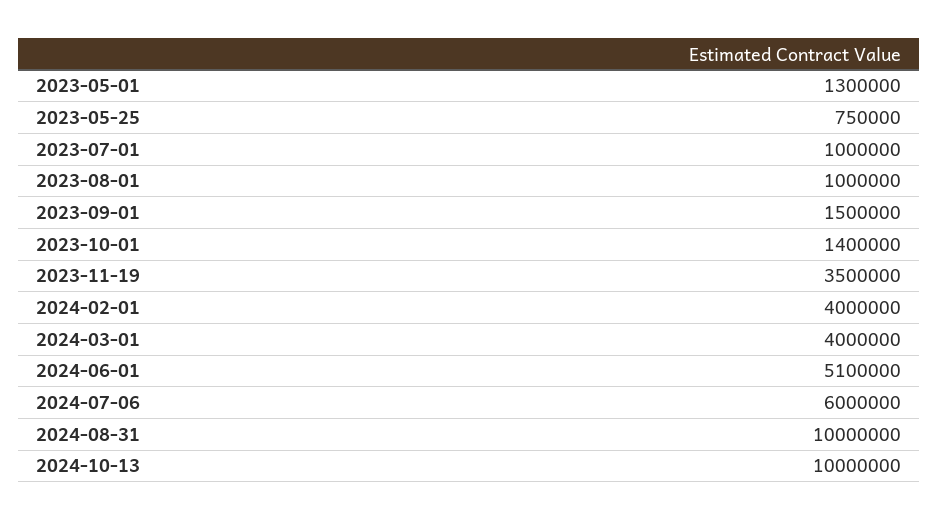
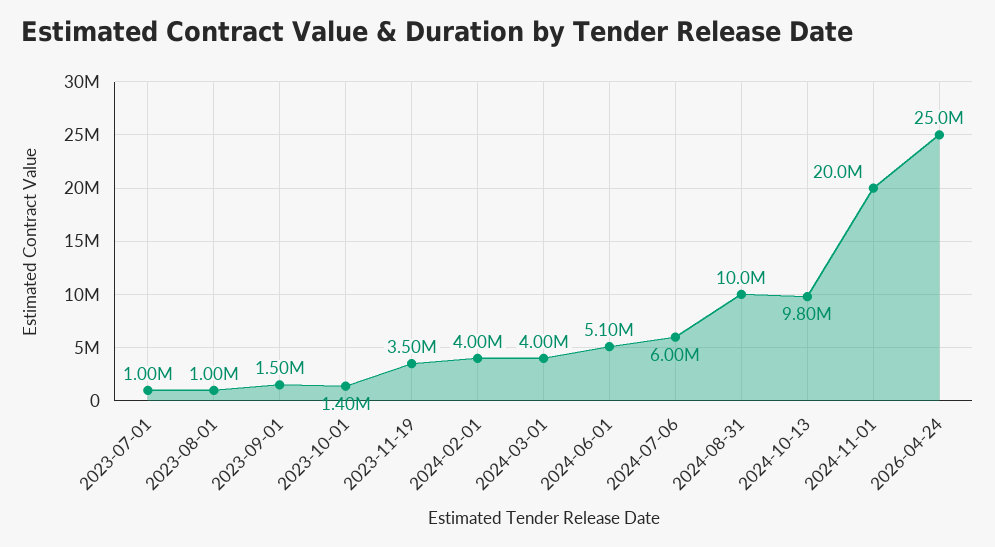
2023-05-01: 1300000 -> none
2023-05-25: 750000 -> none
2024-10-13: 10000000 -> 9800000
2024-11-01: none -> 20000000
2026-04-24: none -> 25000000

